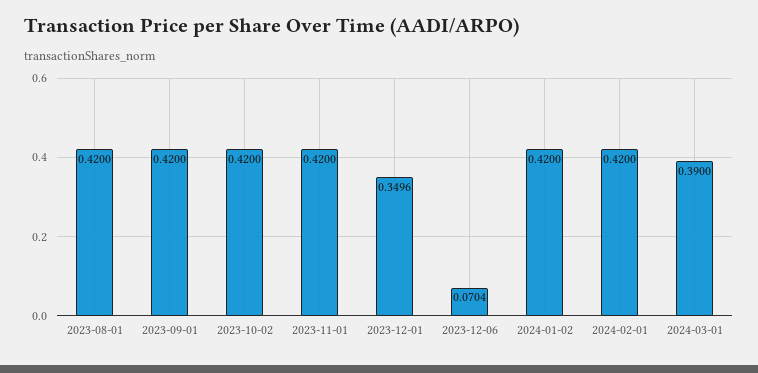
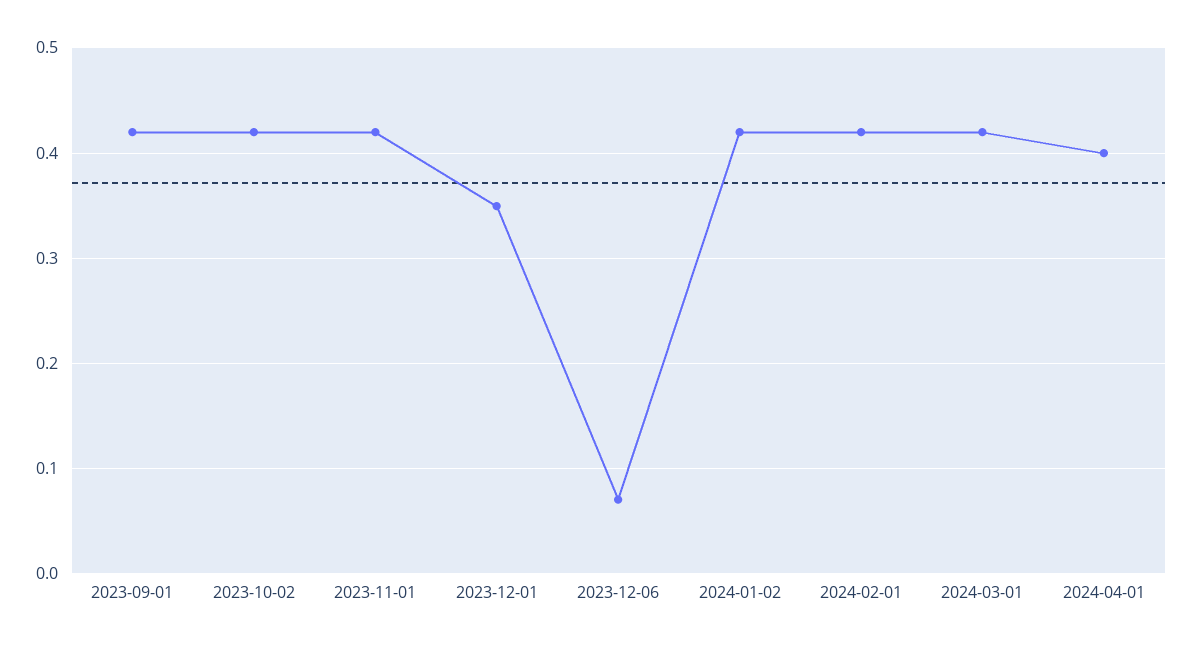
2023-08-01: 0.42 -> none
2024-03-01: 0.39 -> 0.42
2024-04-01: none -> 0.4

